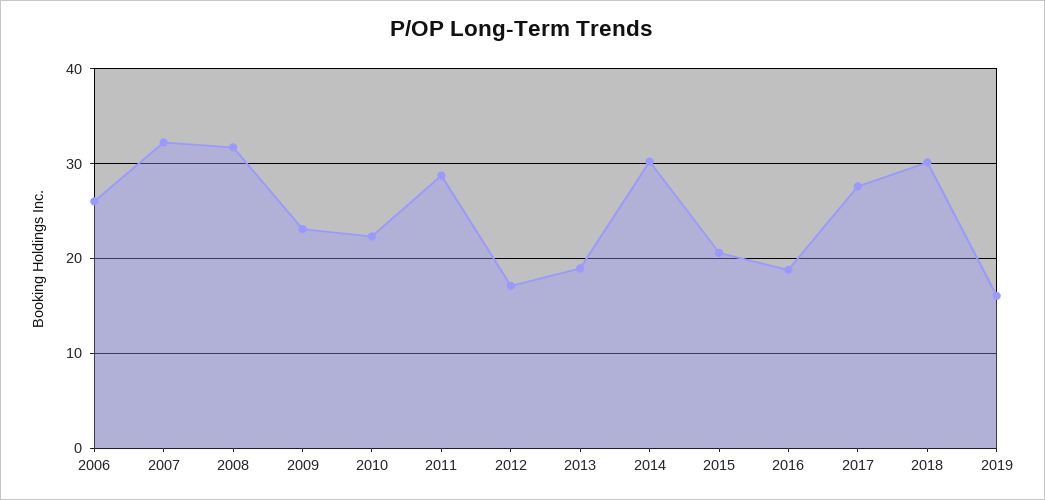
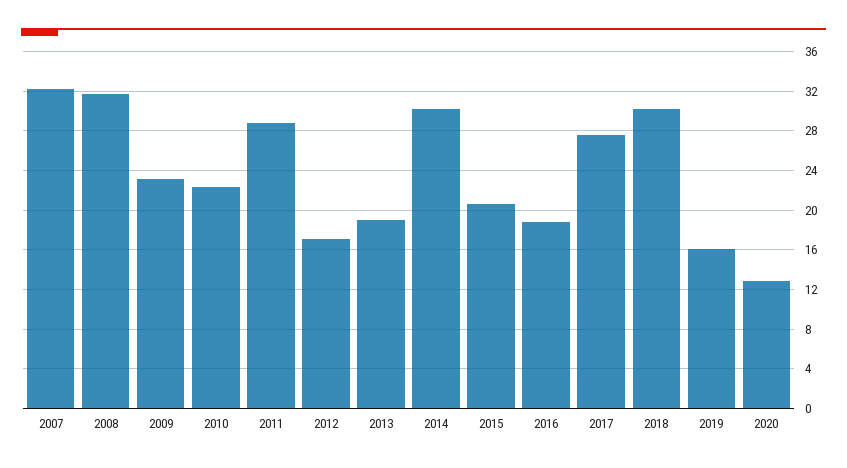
2006: 26 -> none
2020: none -> 13

